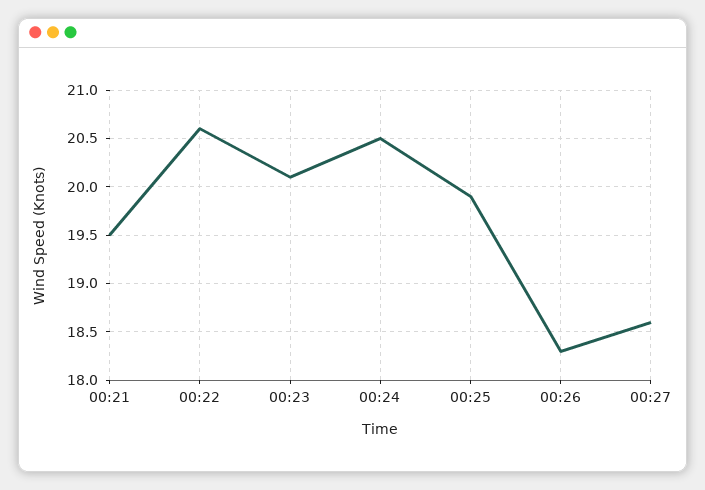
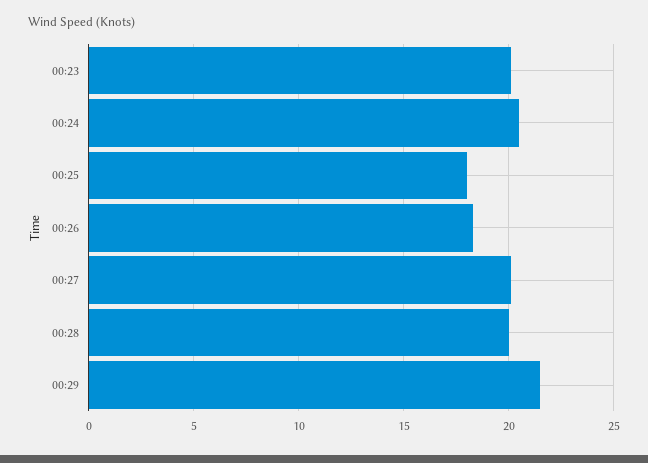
00:21: 19.5 -> none
00:22: 20.6 -> none
00:25: 19.9 -> 18
00:27: 18.6 -> 20
00:28: none -> 20
00:29: none -> 21.5

